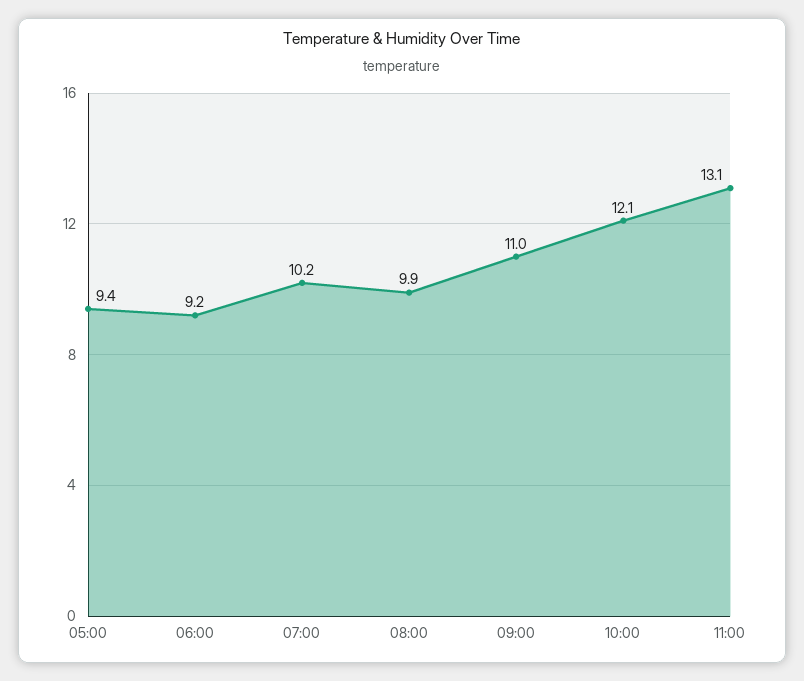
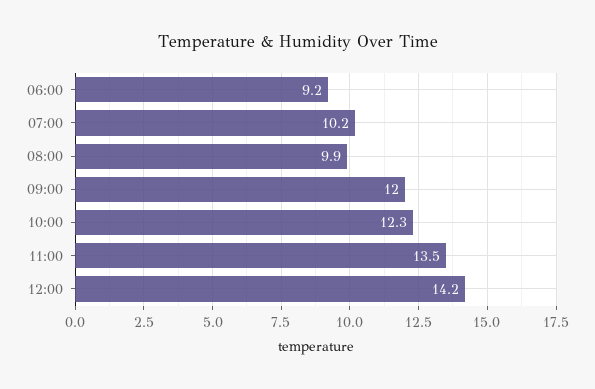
05:00: 9.4 -> none
09:00: 11 -> 12
10:00: 12.1 -> 12.3
11:00: 13.1 -> 13.5
12:00: none -> 14.2

